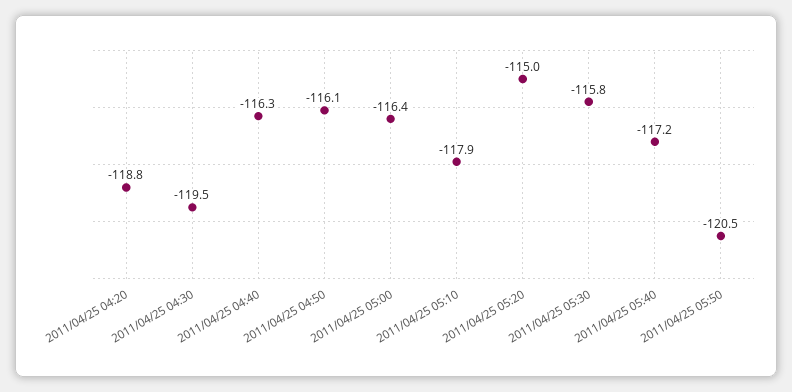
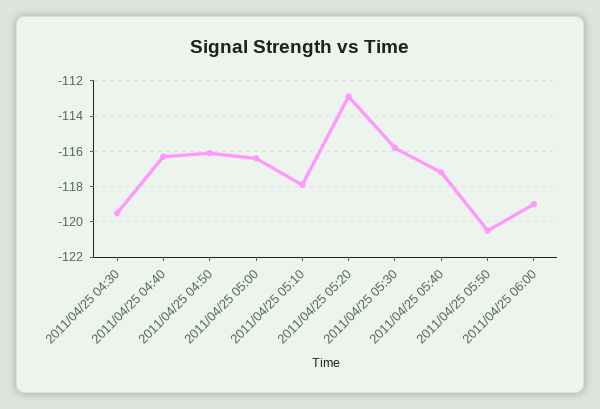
2011/04/25 04:20: -118.8 -> none
2011/04/25 05:20: -115 -> -113
2011/04/25 06:00: none -> -119

